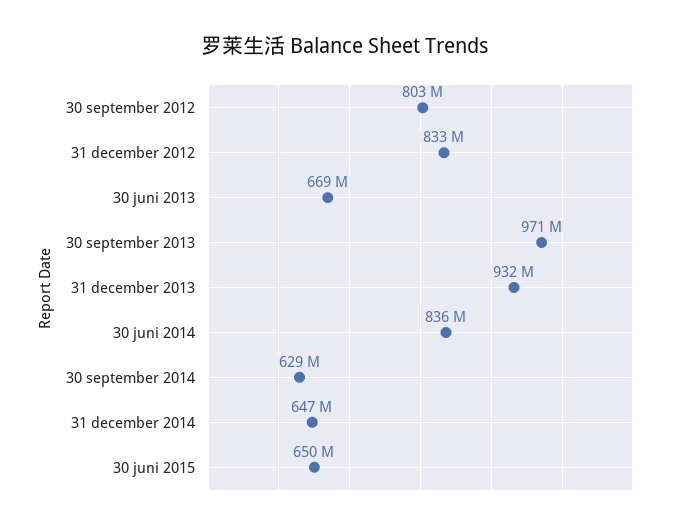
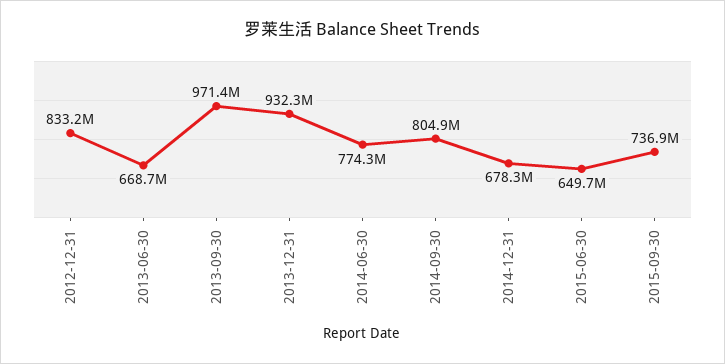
30 september 2012: 803000000 -> none
30 juni 2014: 836000000 -> 774300000
30 september 2014: 629000000 -> 804900000
31 december 2014: 647000000 -> 678300000
2015-09-30: none -> 736900000

